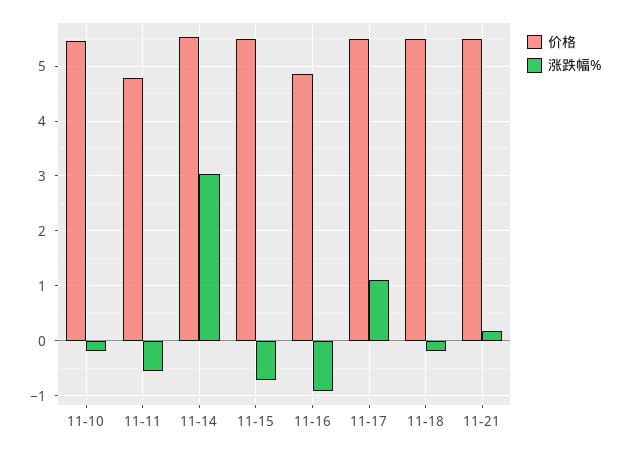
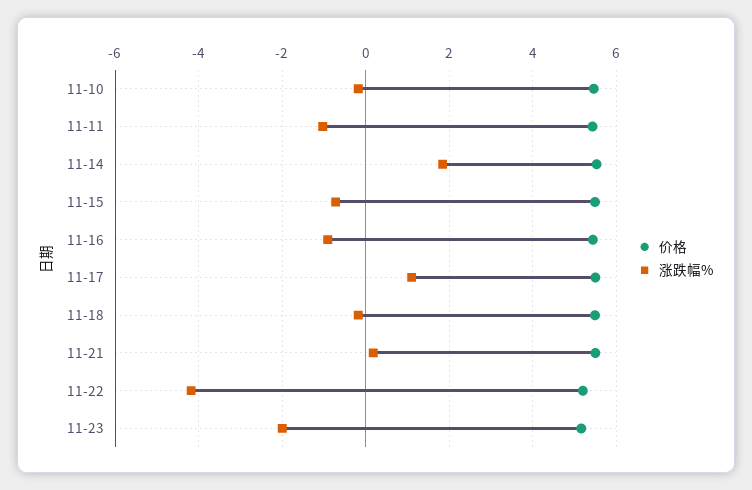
价格, 11-11: 4.8 -> 5.4
涨跌幅%, 11-11: -0.6 -> -1
涨跌幅%, 11-14: 3 -> 1.8
价格, 11-16: 4.8 -> 5.4
价格, 11-22: none -> 5.2
涨跌幅%, 11-22: none -> -4.2
价格, 11-23: none -> 5.2
涨跌幅%, 11-23: none -> -2

